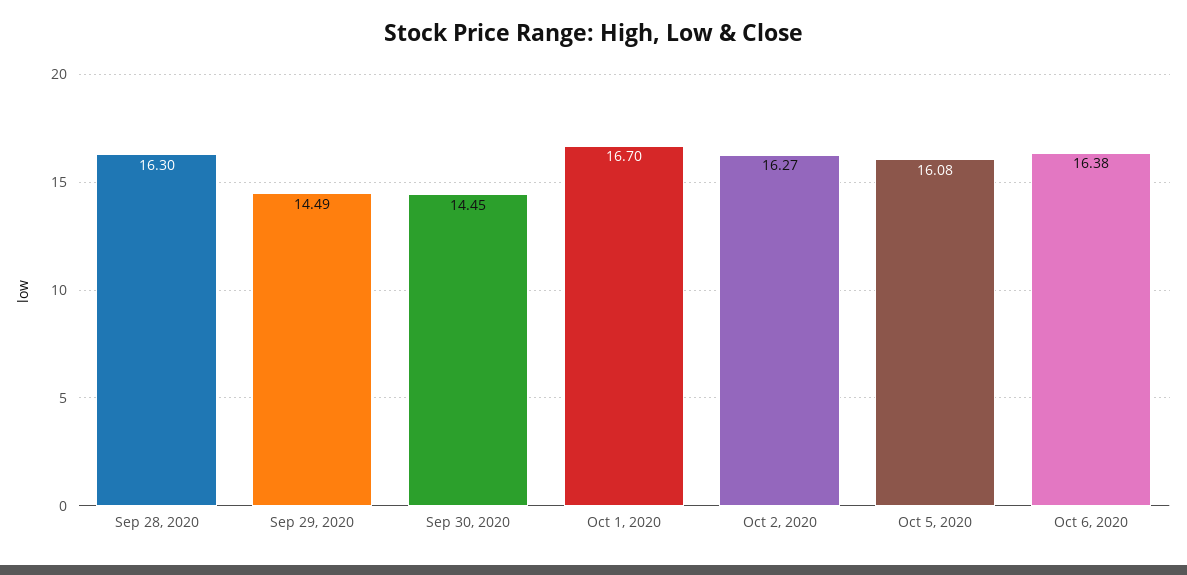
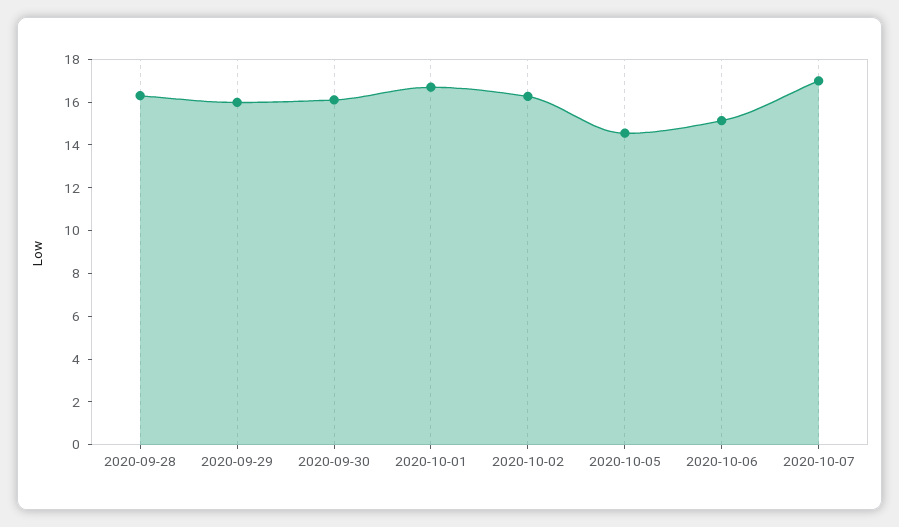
Sep 29, 2020: 14.49 -> 16
Sep 30, 2020: 14.45 -> 16
Oct 5, 2020: 16.08 -> 14.5
Oct 6, 2020: 16.38 -> 15
2020-10-07: none -> 17

